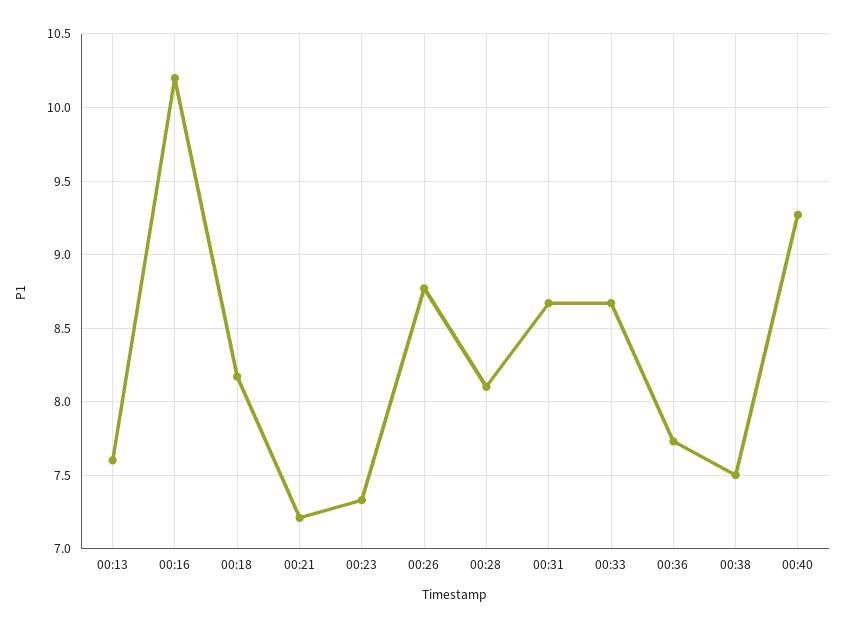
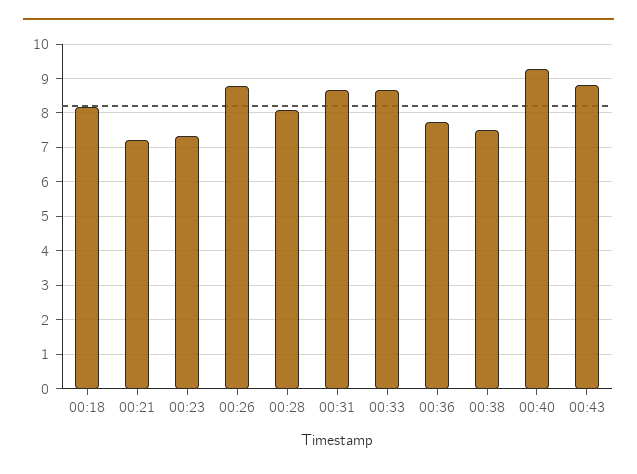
00:13: 7.6 -> none
00:16: 10.2 -> none
00:43: none -> 8.8

